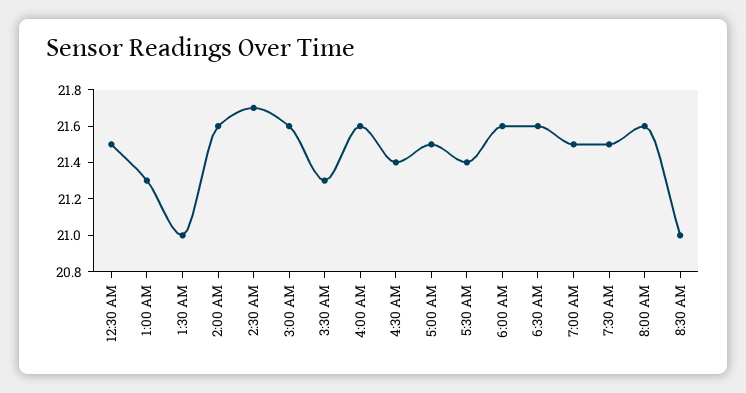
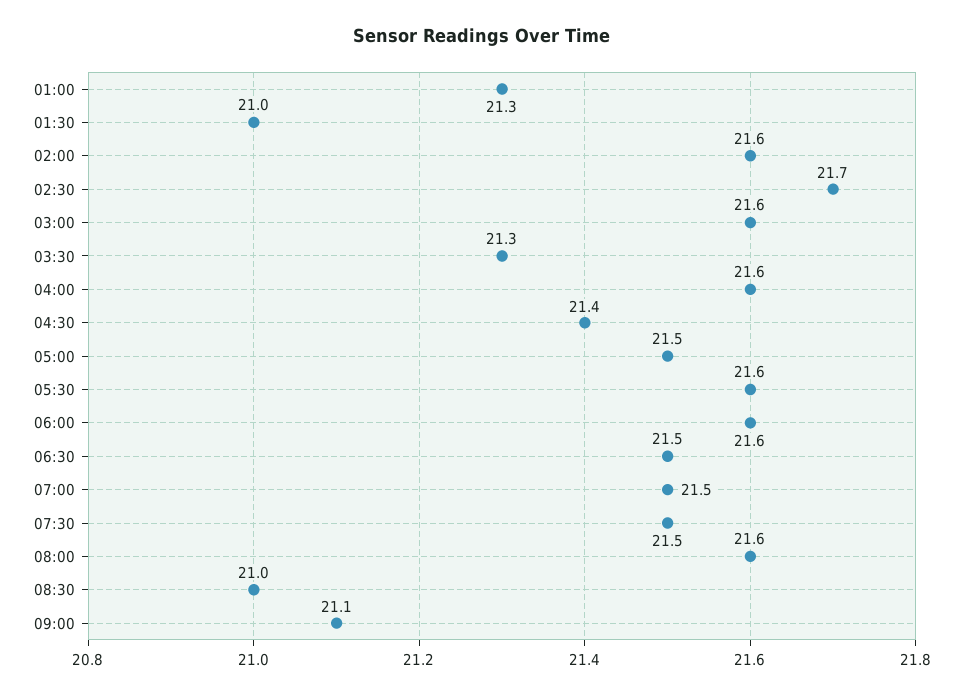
12:30 AM: 21.5 -> none
5:30 AM: 21.4 -> 21.6
6:30 AM: 21.6 -> 21.5
09:00: none -> 21.1

